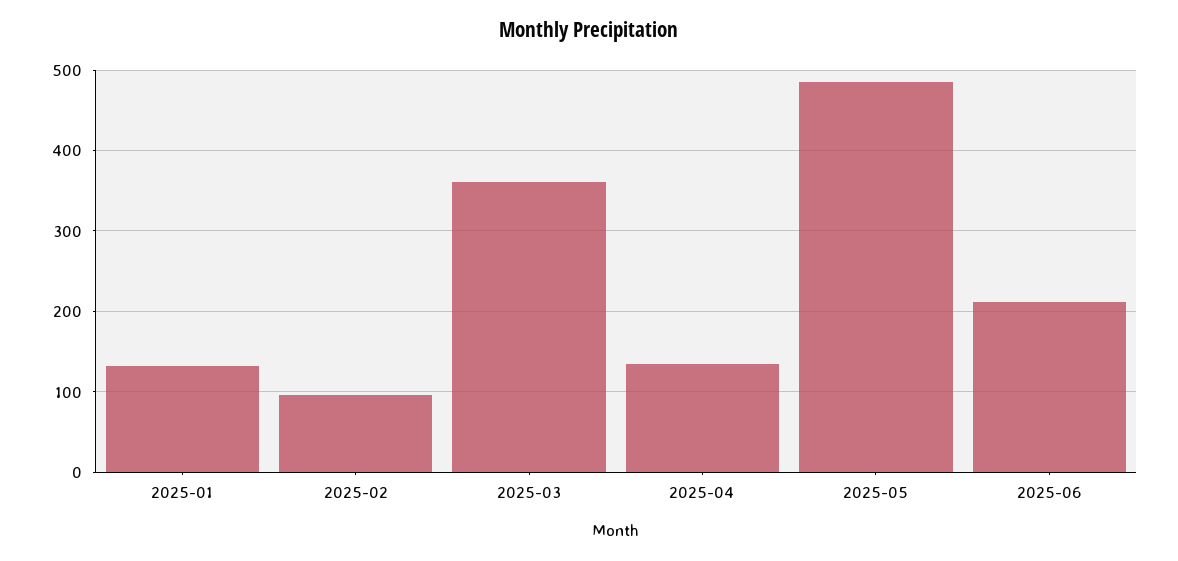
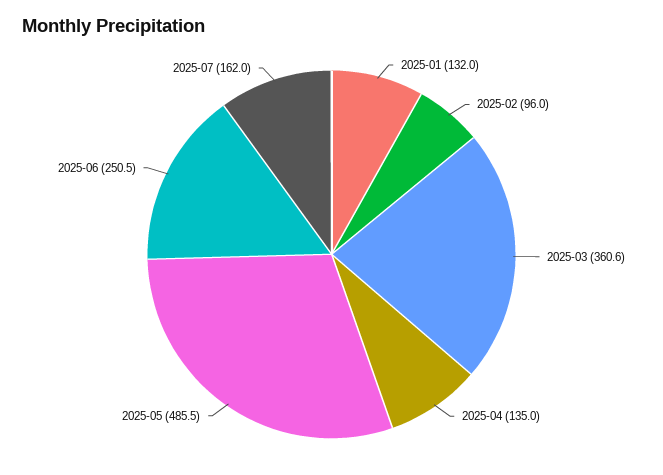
2025-06: 210 -> 250.5
2025-07: none -> 162

